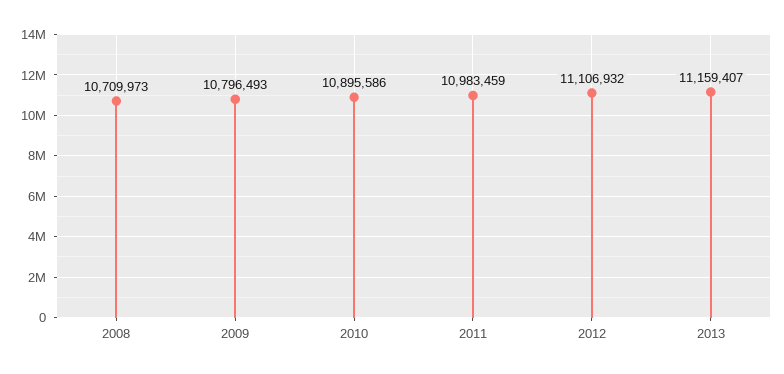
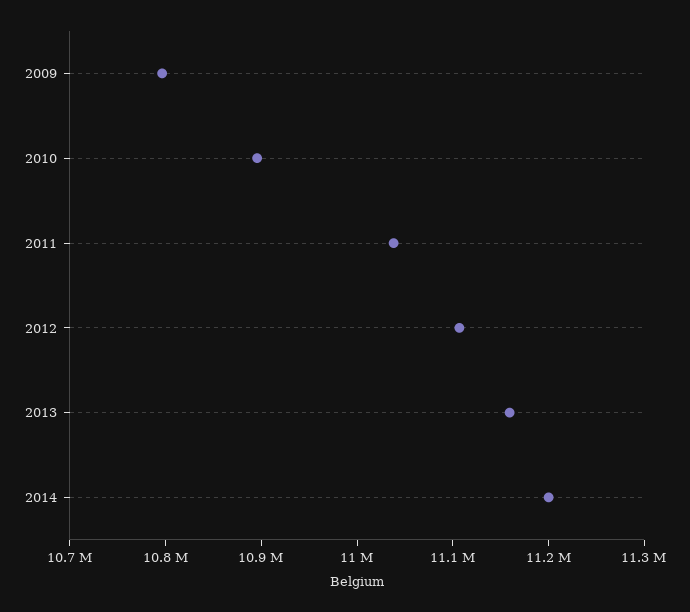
2008: 10709973 -> none
2011: 10983459 -> 11040000
2014: none -> 11200000

